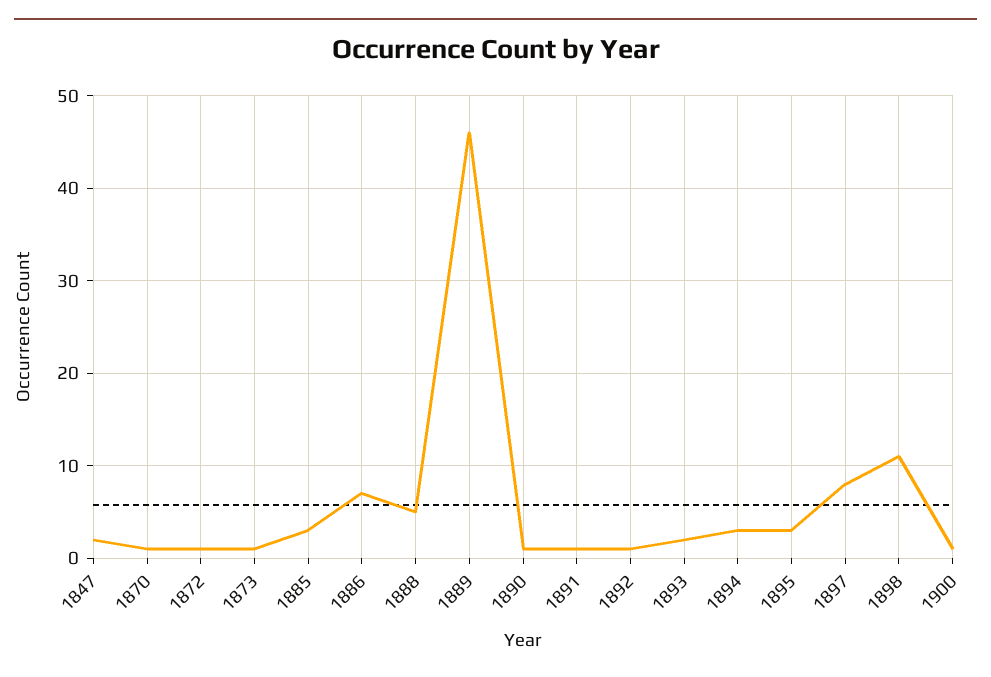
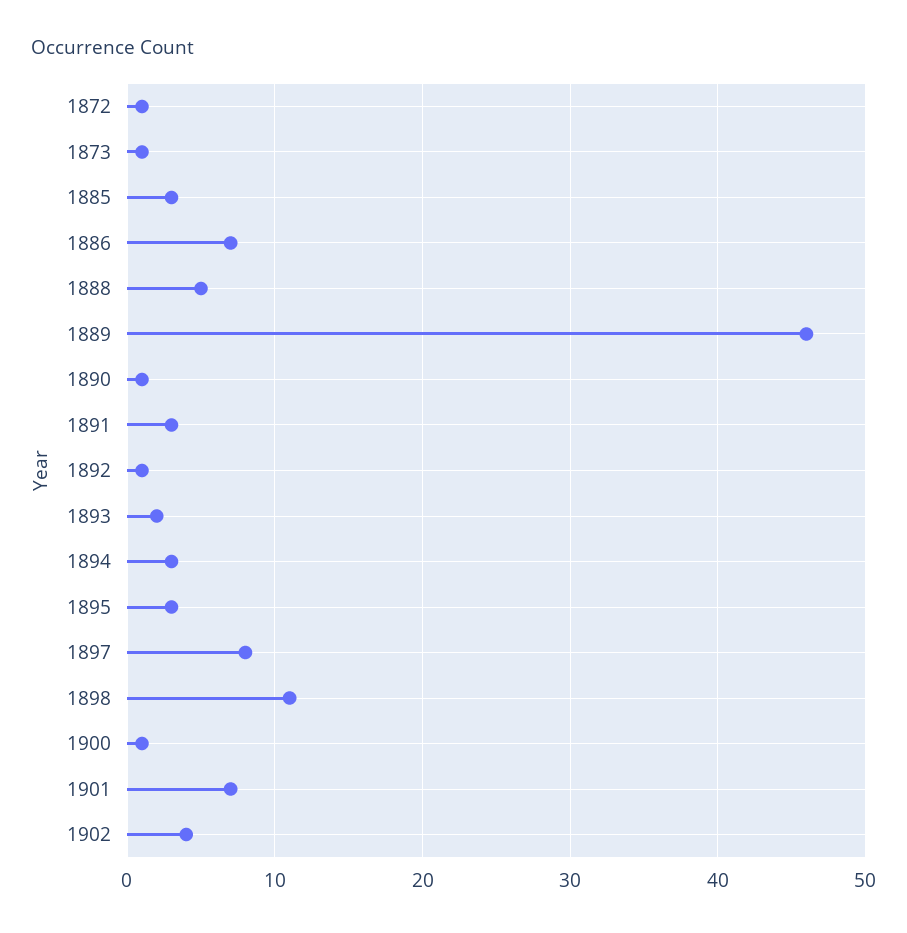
1847: 2 -> none
1870: 1 -> none
1891: 1 -> 3
1901: none -> 7
1902: none -> 4

